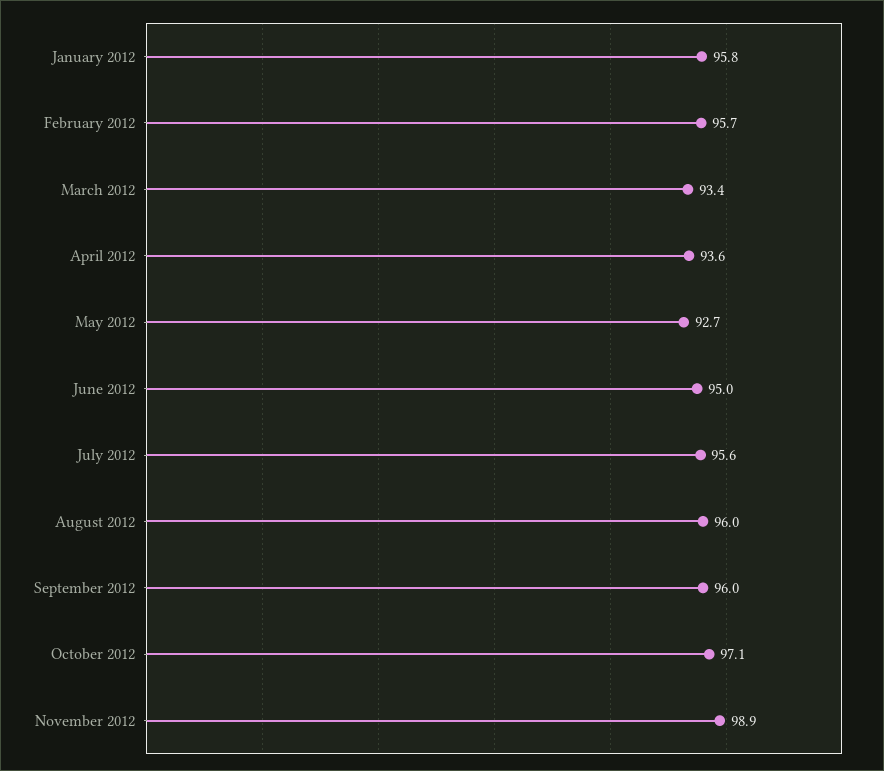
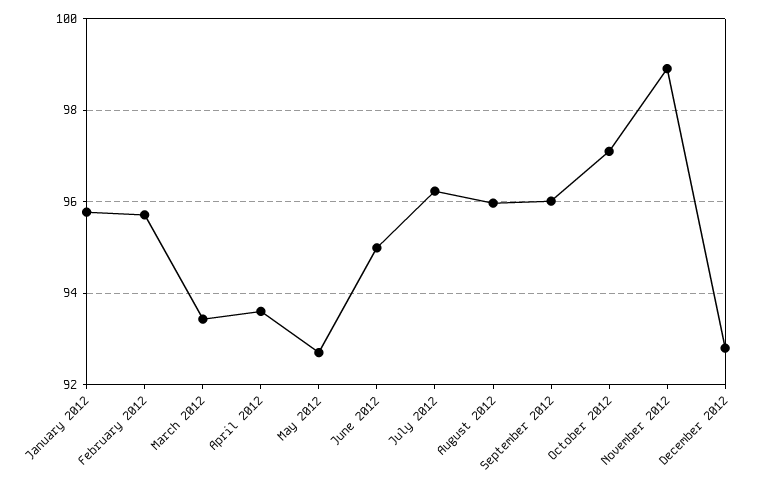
July 2012: 95.6 -> 96.2
December 2012: none -> 92.8

